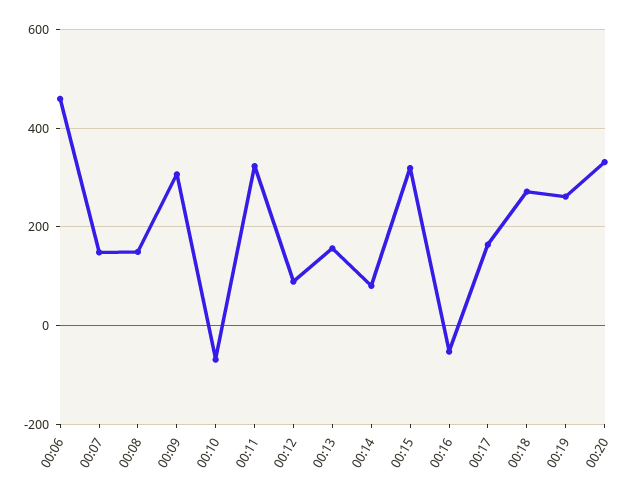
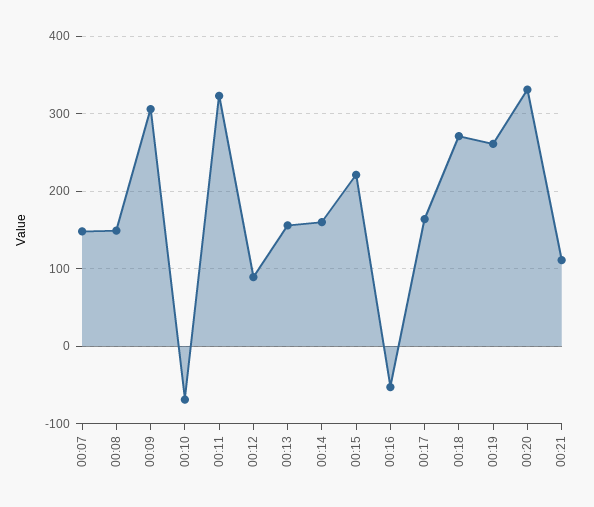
00:06: 460 -> none
00:14: 80 -> 160
00:15: 320 -> 220
00:21: none -> 110

